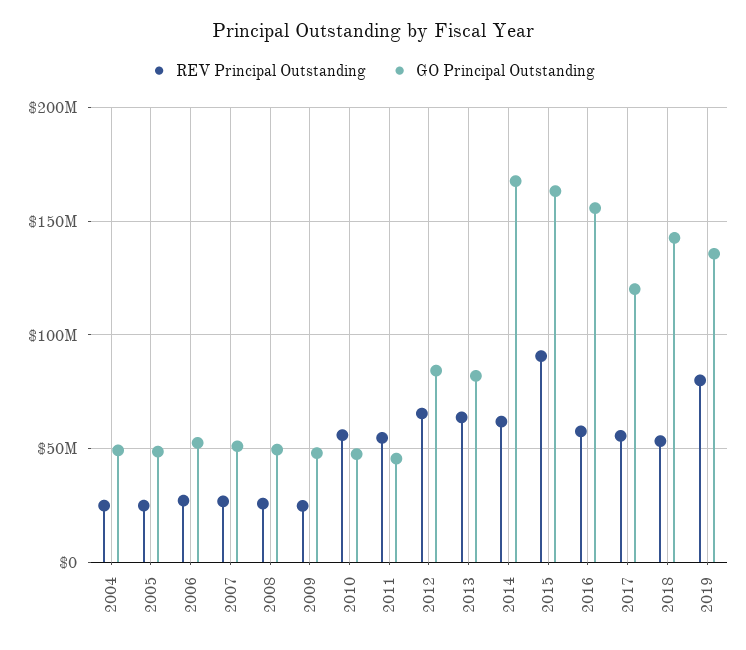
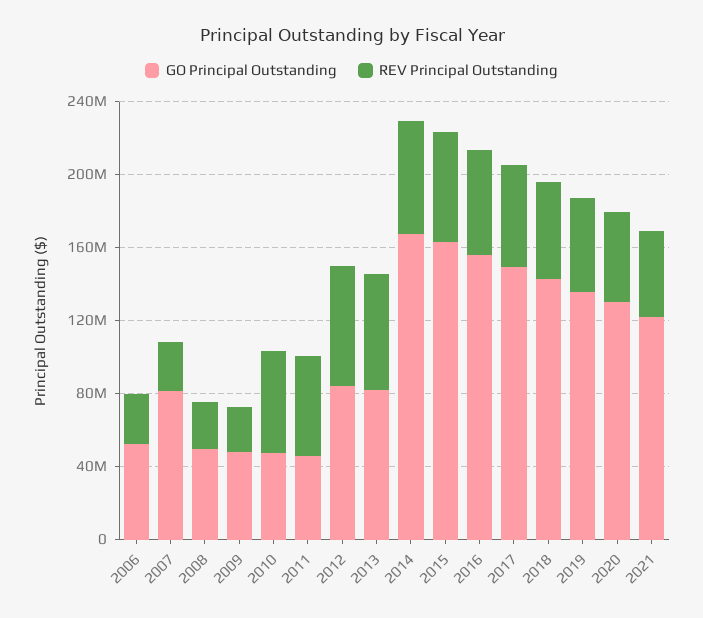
REV Principal Outstanding, 2004: 25000000 -> none
GO Principal Outstanding, 2004: 50000000 -> none
REV Principal Outstanding, 2005: 25000000 -> none
GO Principal Outstanding, 2005: 50000000 -> none
GO Principal Outstanding, 2007: 50000000 -> 80000000
REV Principal Outstanding, 2015: 90000000 -> 60000000
GO Principal Outstanding, 2017: 120000000 -> 150000000
REV Principal Outstanding, 2019: 80000000 -> 50000000
GO Principal Outstanding, 2020: none -> 130000000
REV Principal Outstanding, 2020: none -> 50000000
GO Principal Outstanding, 2021: none -> 120000000
REV Principal Outstanding, 2021: none -> 50000000

